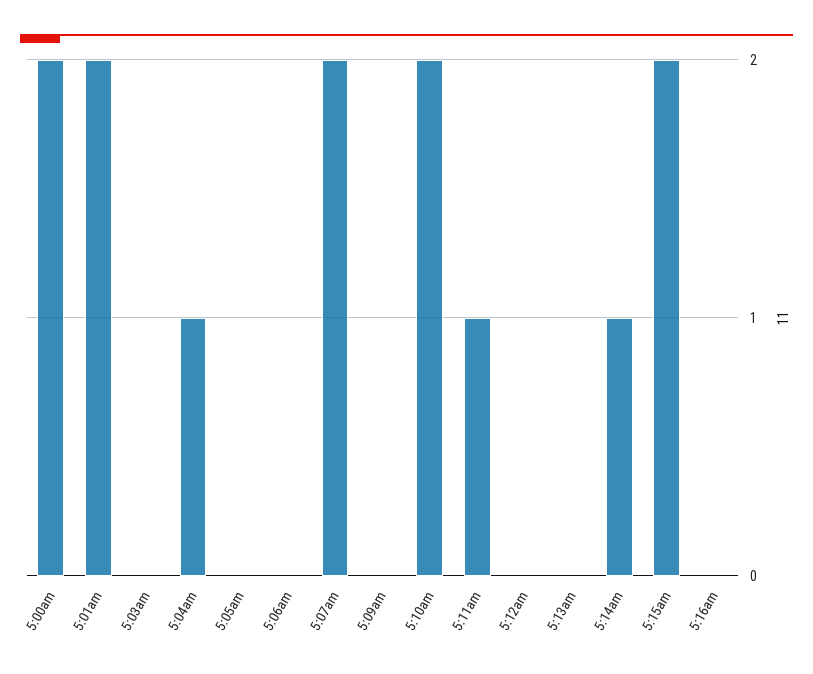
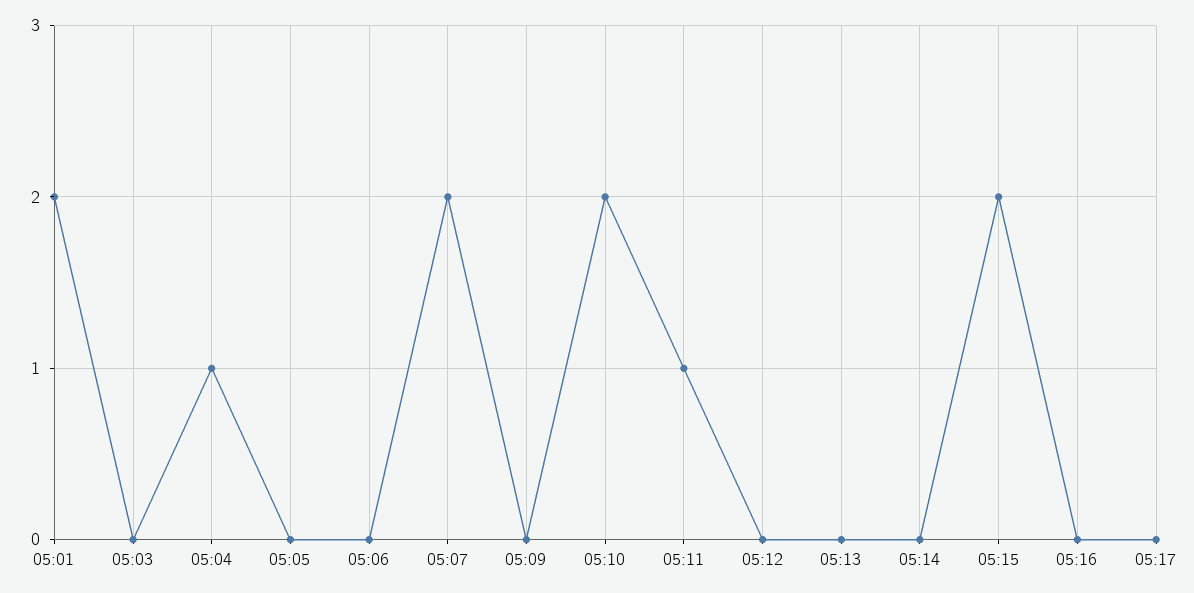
5:00am: 2 -> none
5:14am: 1 -> 0
05:17: none -> 0

